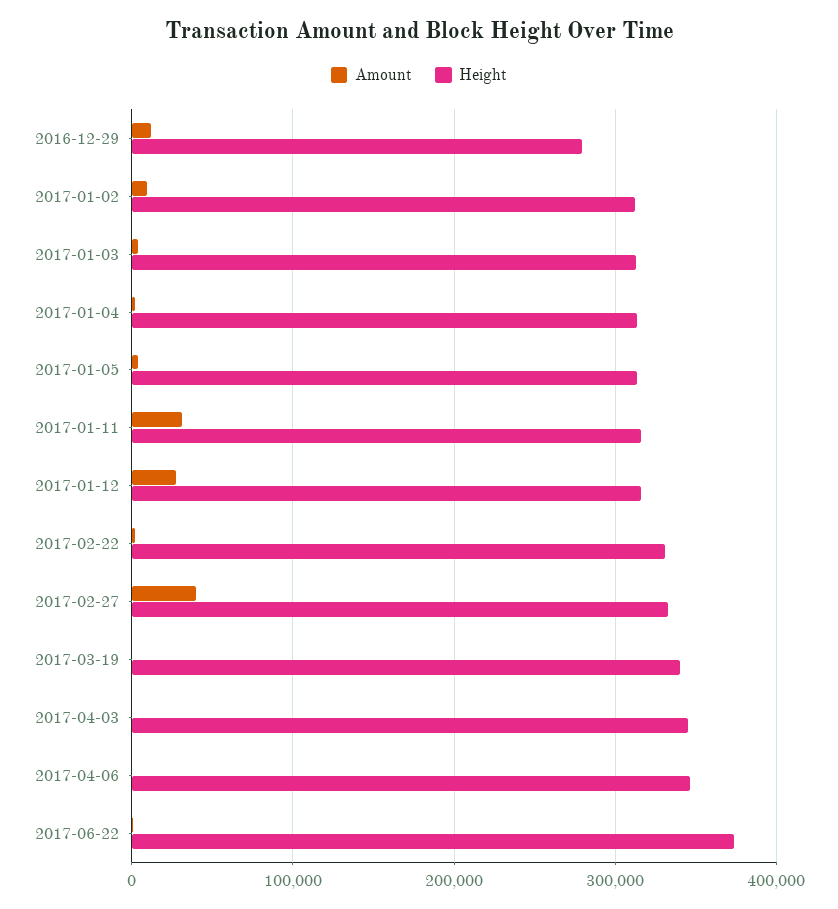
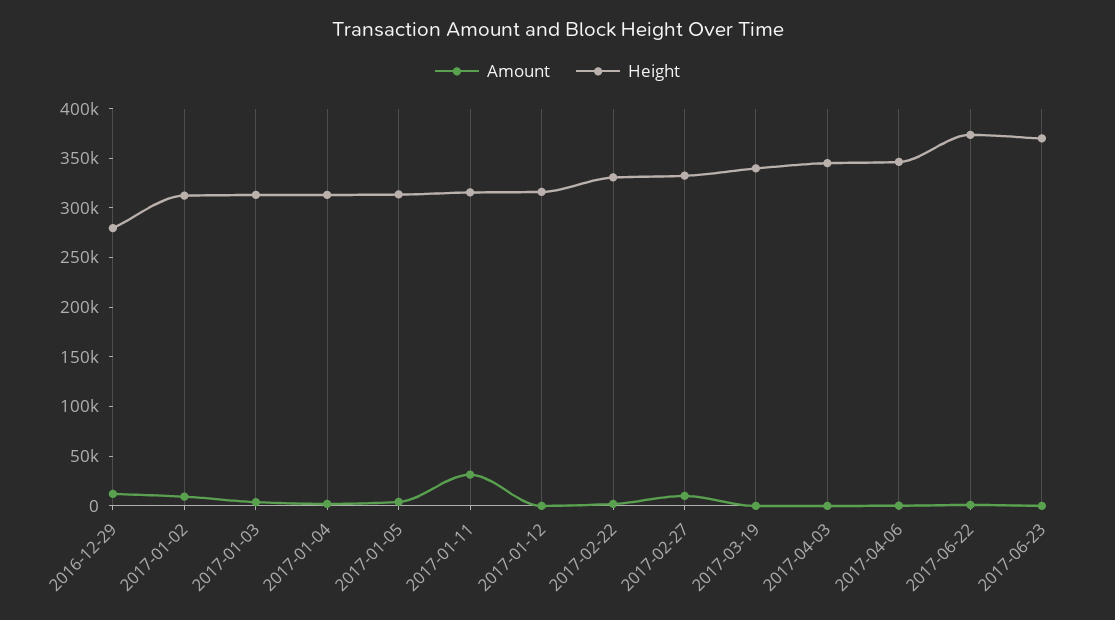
Amount, 2017-01-12: 30000 -> 0
Amount, 2017-02-27: 40000 -> 10000
Amount, 2017-06-23: none -> 0
Height, 2017-06-23: none -> 370000

